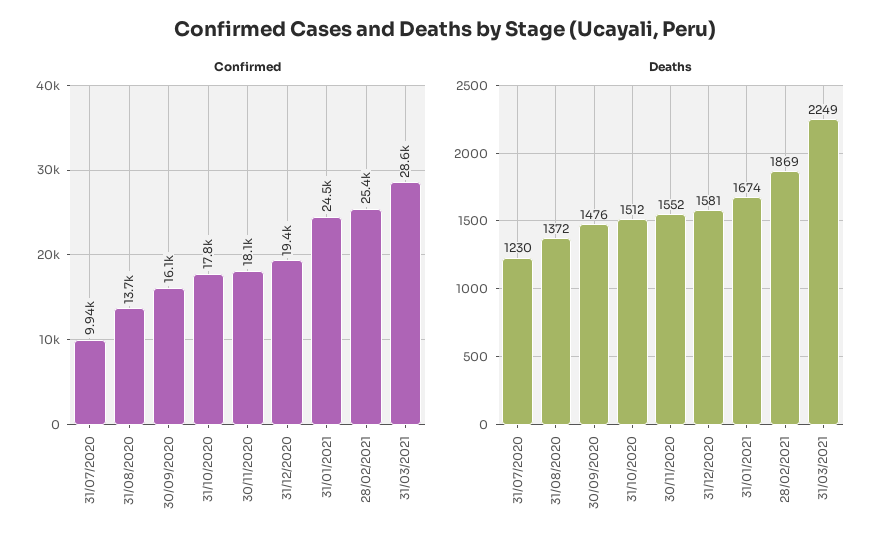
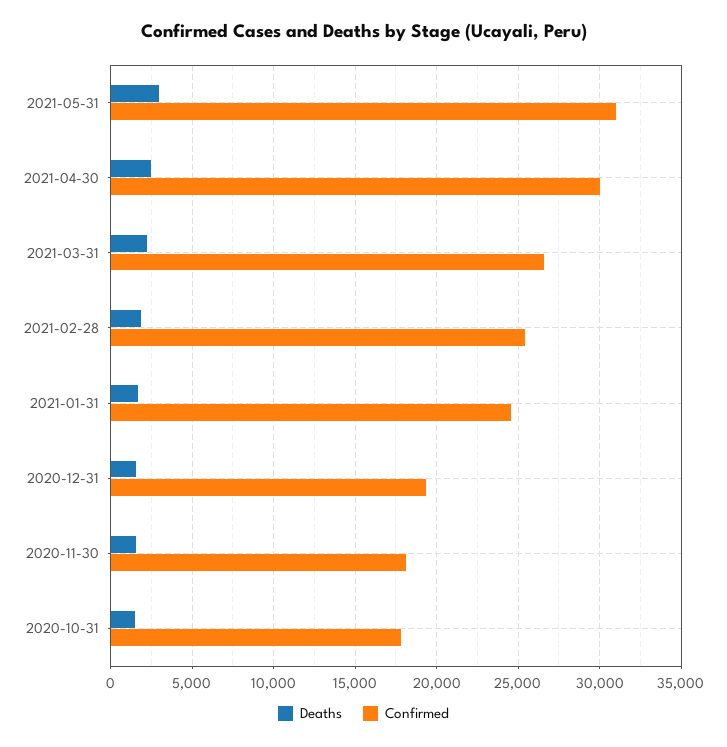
Confirmed, 31/07/2020: 9940 -> none
Confirmed, 31/08/2020: 13700 -> none
Confirmed, 30/09/2020: 16100 -> none
Confirmed, 31/03/2021: 28600 -> 26500
Deaths, 31/07/2020: 1230 -> none
Deaths, 31/08/2020: 1372 -> none
Deaths, 30/09/2020: 1476 -> none
Deaths, 2021-05-31: none -> 3000
Confirmed, 2021-05-31: none -> 31000
Deaths, 2021-04-30: none -> 2500
Confirmed, 2021-04-30: none -> 30000

